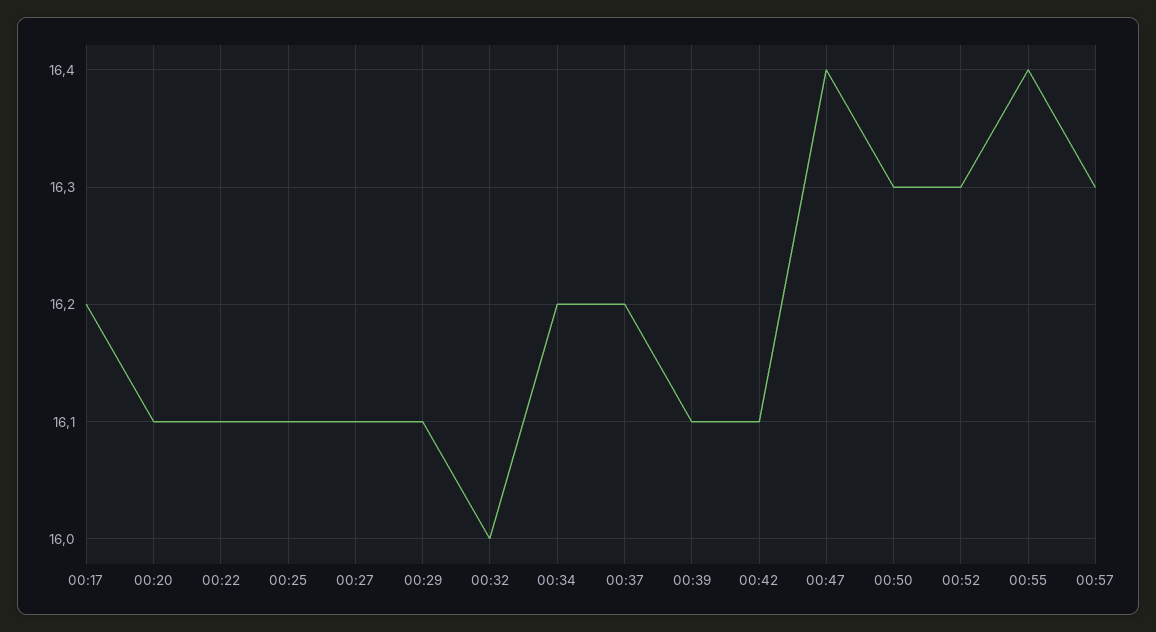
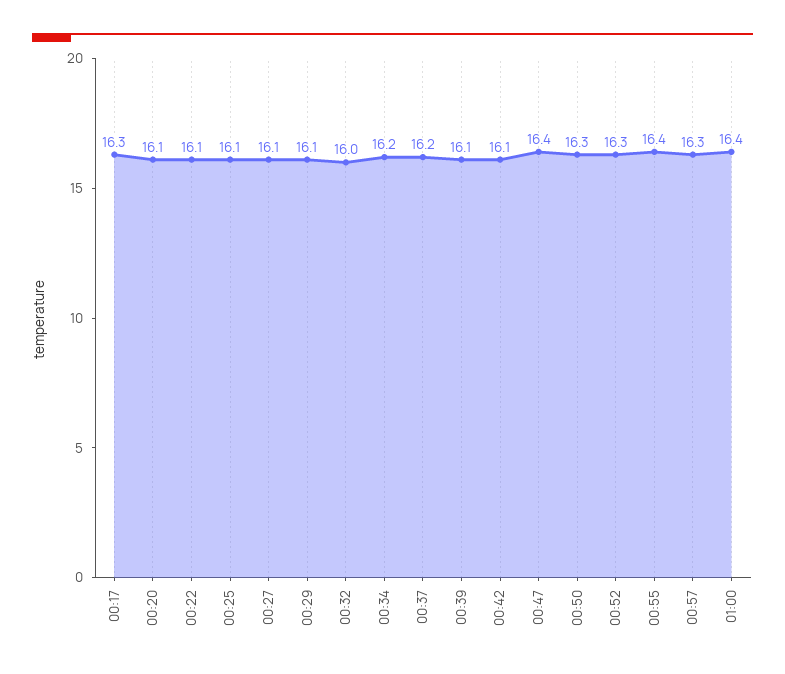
00:17: 16.2 -> 16.3
01:00: none -> 16.4

